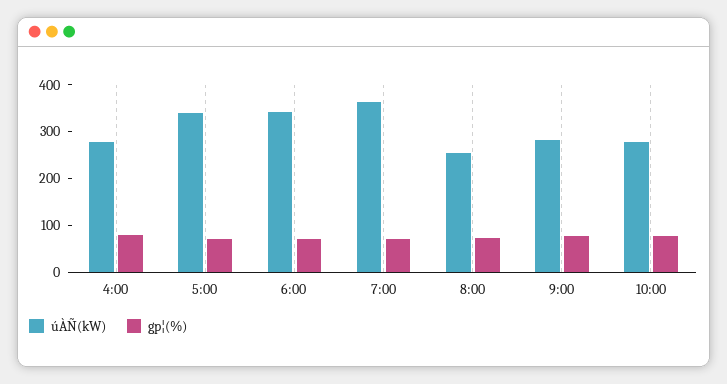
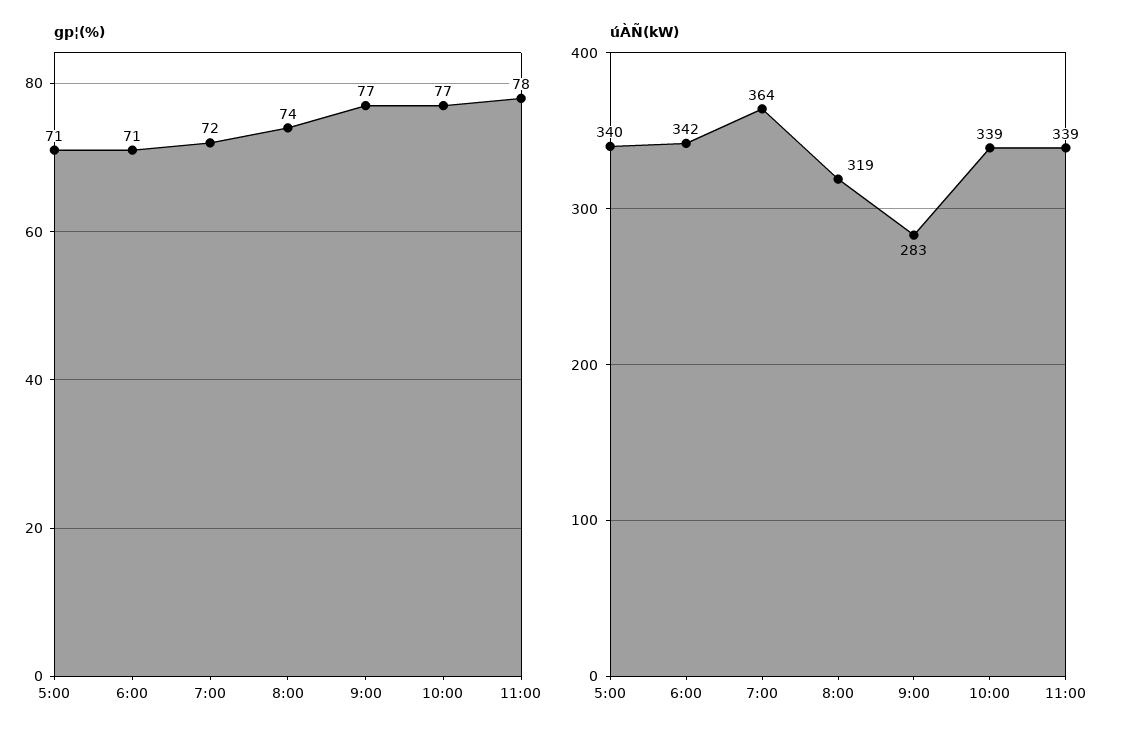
úÀÑ(kW), 4:00: 280 -> none
gp¦(%), 4:00: 80 -> none
úÀÑ(kW), 8:00: 260 -> 319
úÀÑ(kW), 10:00: 280 -> 339
gp¦(%), 11:00: none -> 78
úÀÑ(kW), 11:00: none -> 339

